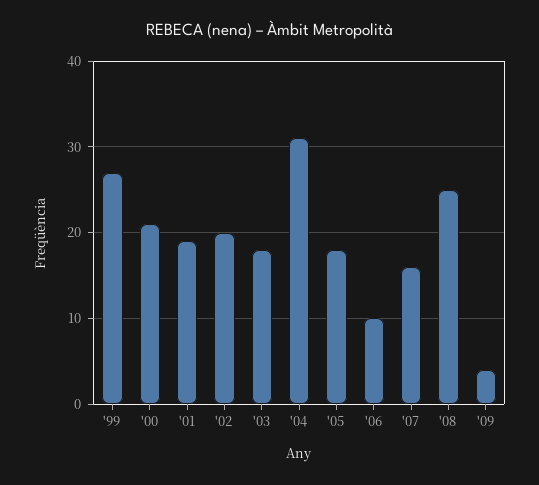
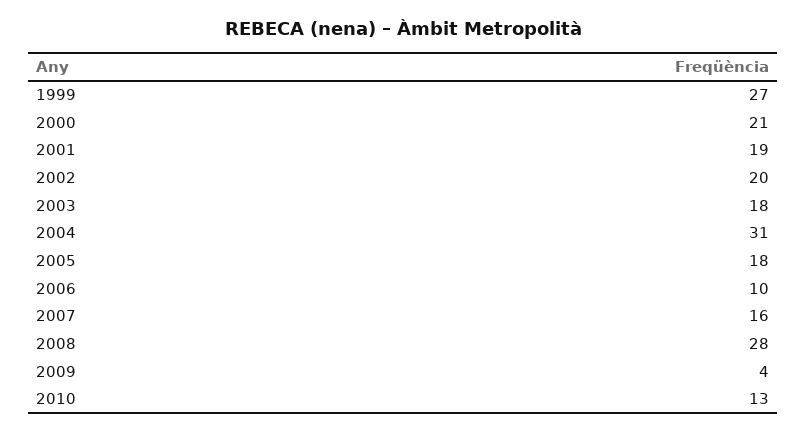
'08: 25 -> 28
2010: none -> 13

